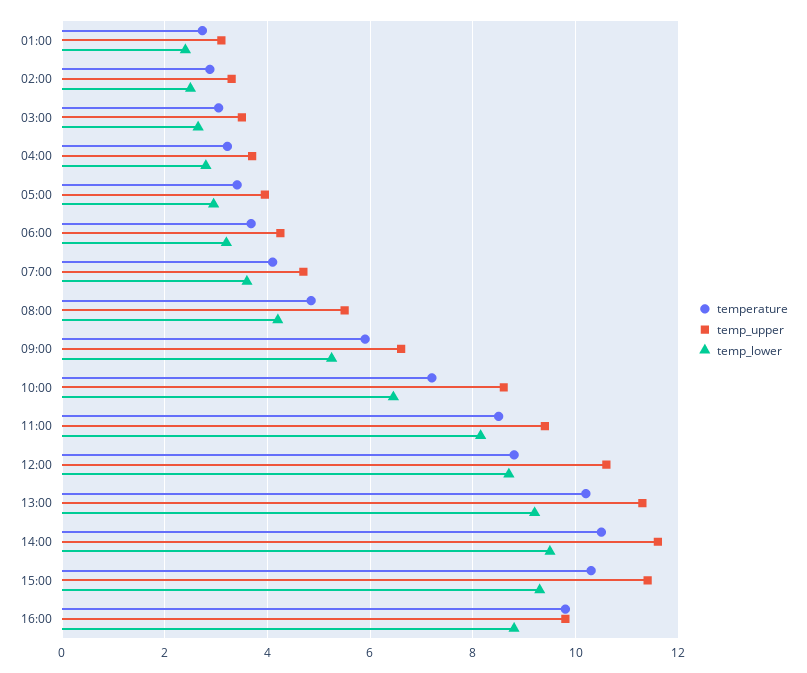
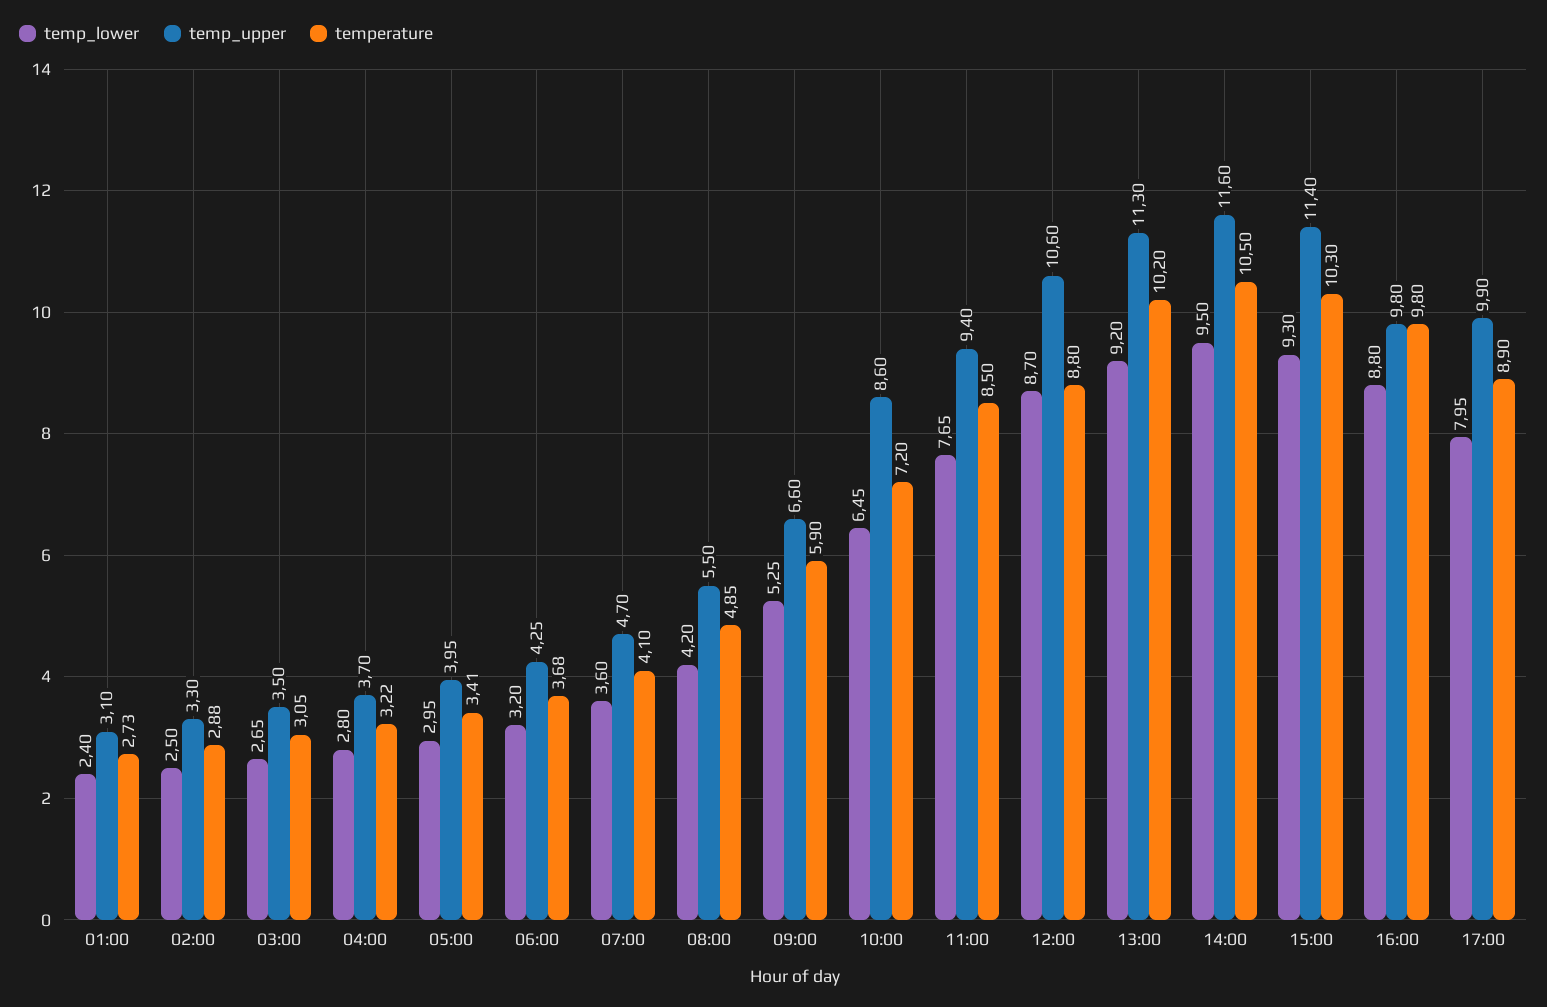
temp_lower, 11:00: 8.2 -> 7.65
temp_lower, 17:00: none -> 7.95
temp_upper, 17:00: none -> 9.9
temperature, 17:00: none -> 8.9

